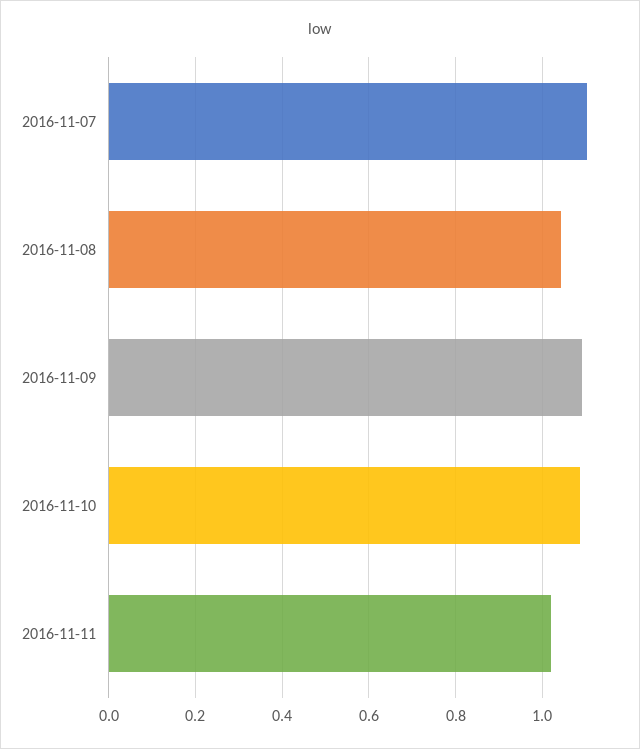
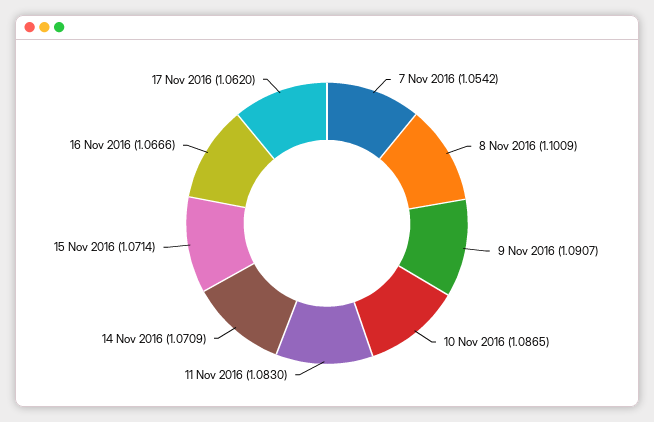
2016-11-07: 1.1 -> 1.0542
2016-11-08: 1.04 -> 1.1009
2016-11-11: 1.02 -> 1.083
14 Nov 2016: none -> 1.0709
15 Nov 2016: none -> 1.0714
16 Nov 2016: none -> 1.0666
17 Nov 2016: none -> 1.062

